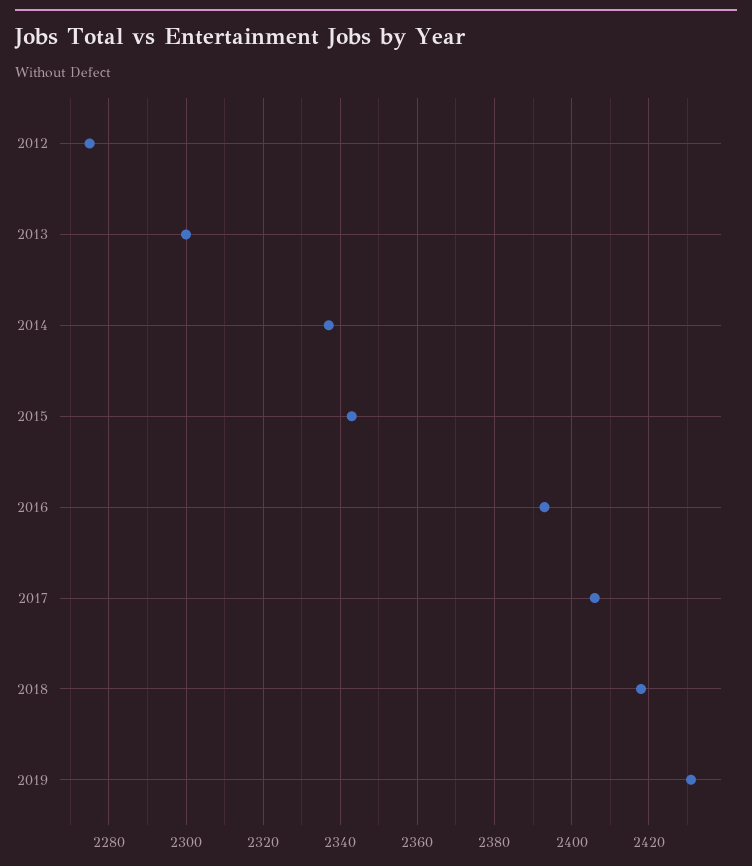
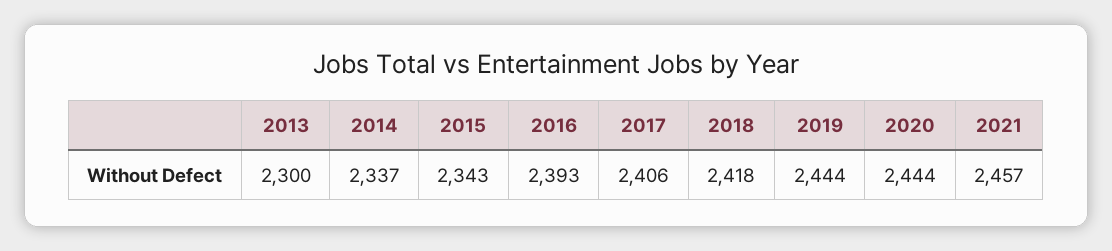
2012: 2275 -> none
2019: 2430 -> 2444
2020: none -> 2444
2021: none -> 2457

